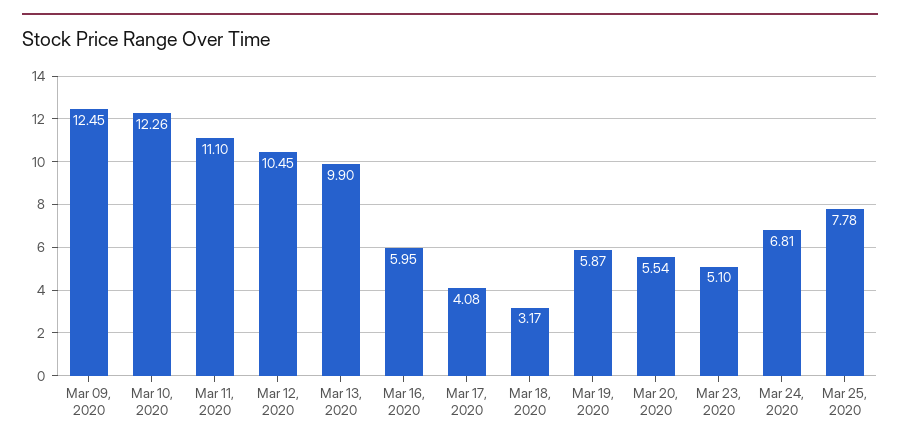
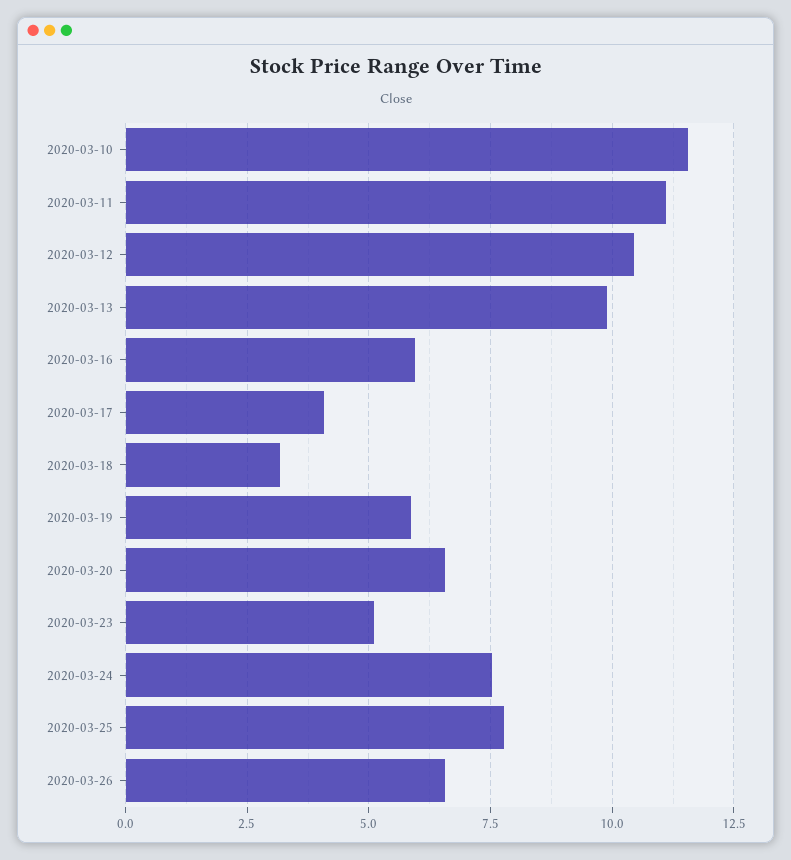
Mar 09, 2020: 12.45 -> none
Mar 10, 2020: 12.26 -> 11.5
Mar 20, 2020: 5.54 -> 6.5
Mar 24, 2020: 6.81 -> 7.5
2020-03-26: none -> 6.5

